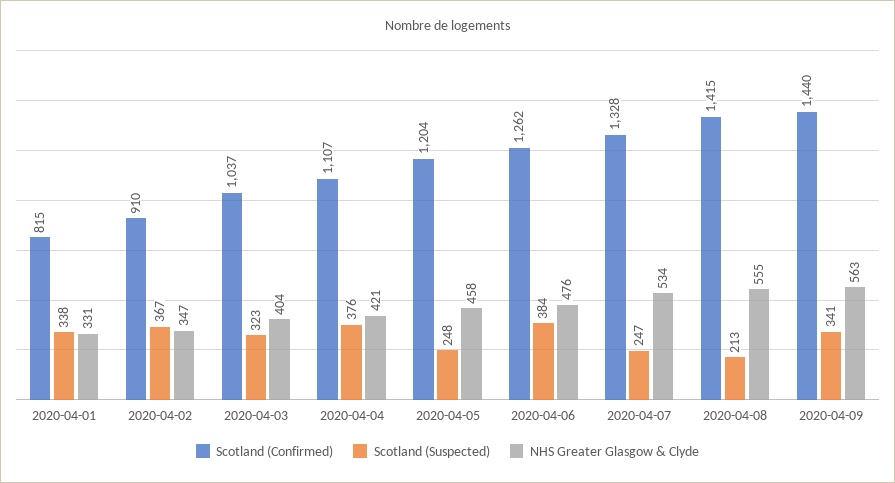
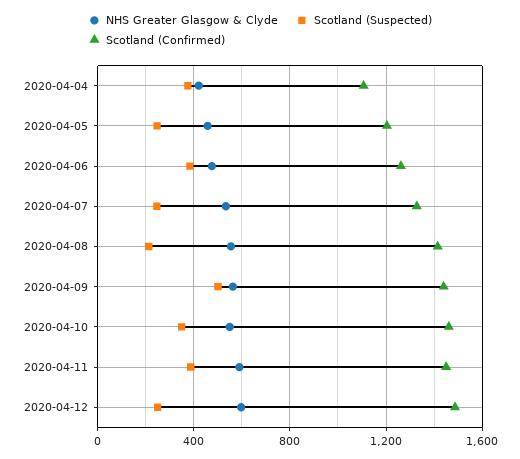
Scotland (Confirmed), 2020-04-01: 815 -> none
Scotland (Suspected), 2020-04-01: 338 -> none
NHS Greater Glasgow & Clyde, 2020-04-01: 331 -> none
Scotland (Confirmed), 2020-04-02: 910 -> none
Scotland (Suspected), 2020-04-02: 367 -> none
NHS Greater Glasgow & Clyde, 2020-04-02: 347 -> none
Scotland (Confirmed), 2020-04-03: 1037 -> none
Scotland (Suspected), 2020-04-03: 323 -> none
NHS Greater Glasgow & Clyde, 2020-04-03: 404 -> none
Scotland (Suspected), 2020-04-09: 341 -> 500
NHS Greater Glasgow & Clyde, 2020-04-10: none -> 550
Scotland (Suspected), 2020-04-10: none -> 350
Scotland (Confirmed), 2020-04-10: none -> 1450
NHS Greater Glasgow & Clyde, 2020-04-11: none -> 600
Scotland (Suspected), 2020-04-11: none -> 400
Scotland (Confirmed), 2020-04-11: none -> 1450
NHS Greater Glasgow & Clyde, 2020-04-12: none -> 600
Scotland (Suspected), 2020-04-12: none -> 250
Scotland (Confirmed), 2020-04-12: none -> 1500

